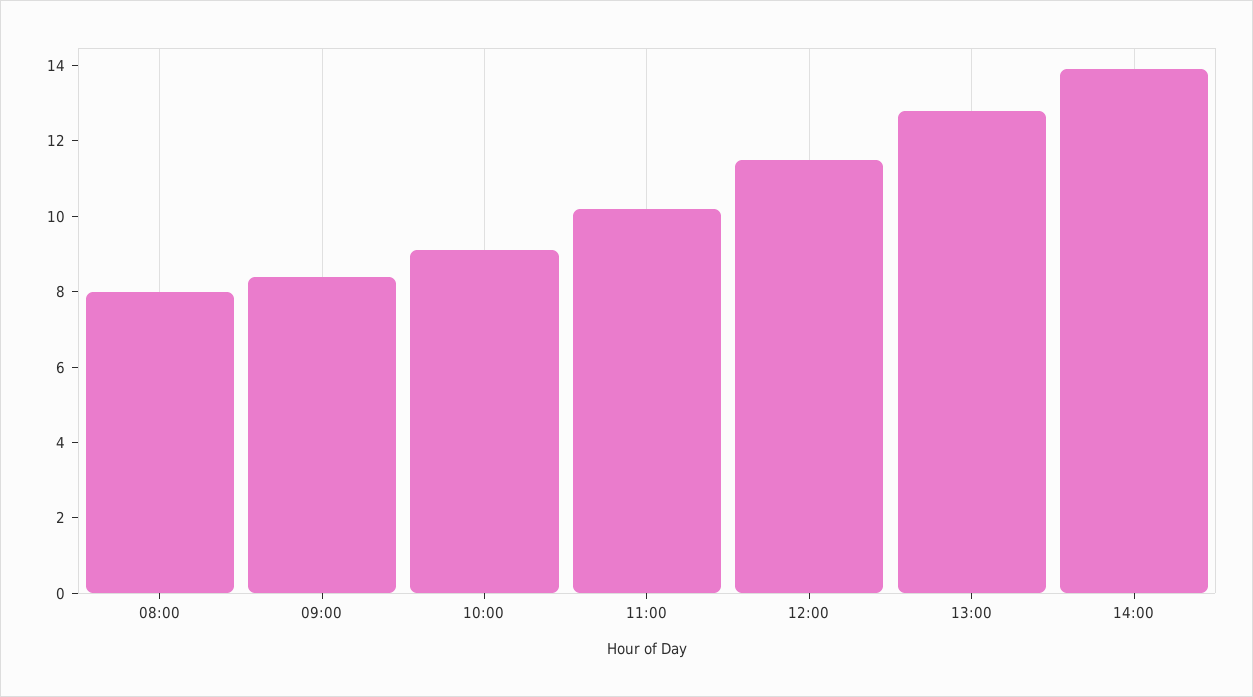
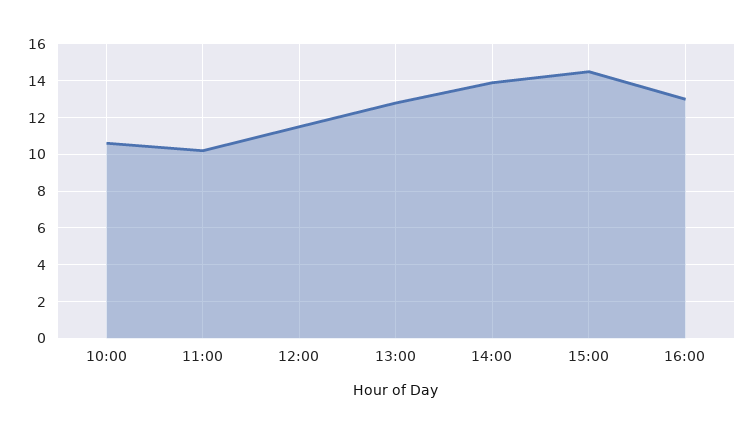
08:00: 8 -> none
09:00: 8.5 -> none
10:00: 9 -> 10.5
15:00: none -> 14.5
16:00: none -> 13

